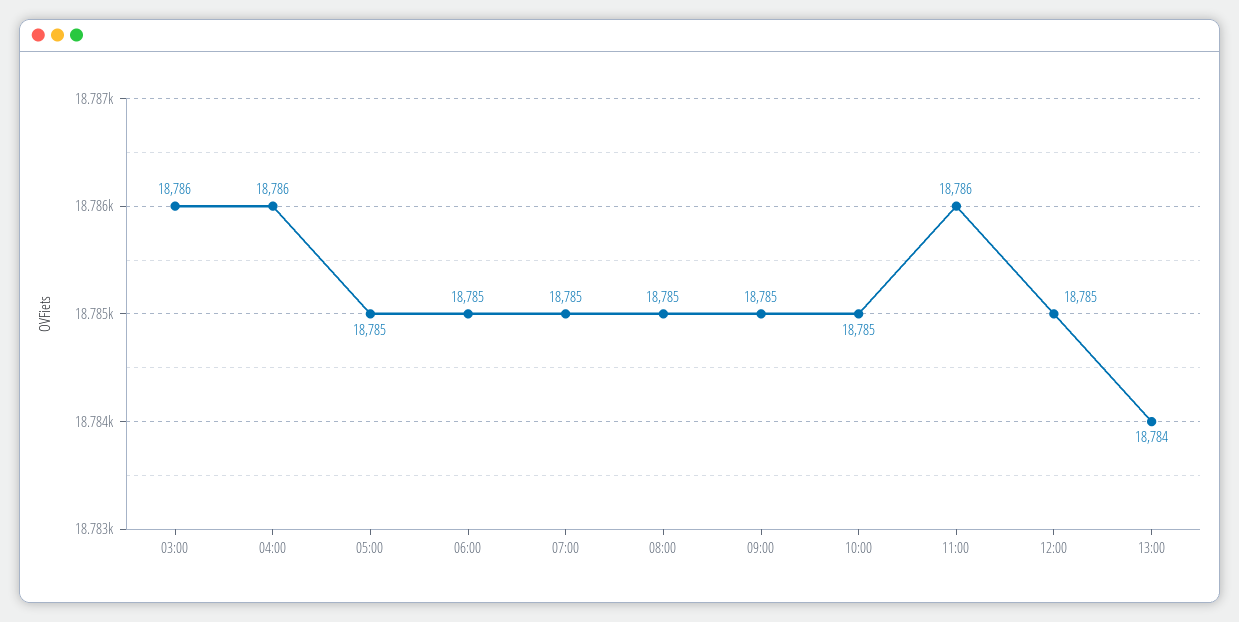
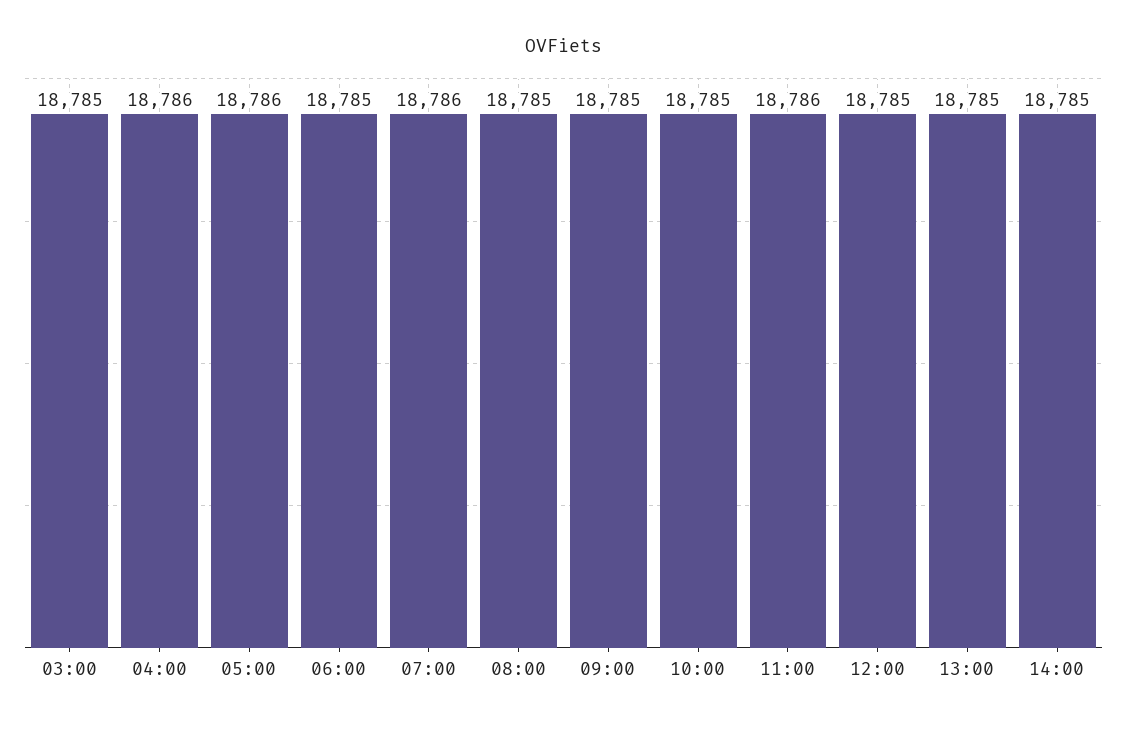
03:00: 18786 -> 18785
05:00: 18785 -> 18786
07:00: 18785 -> 18786
13:00: 18784 -> 18785
14:00: none -> 18785

